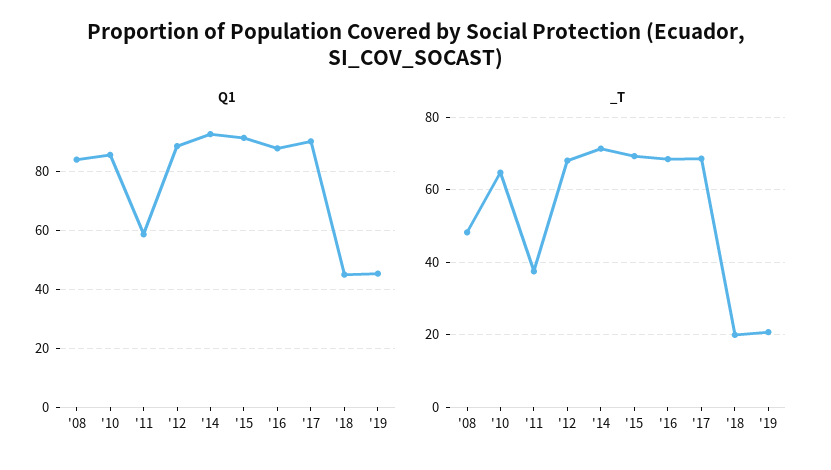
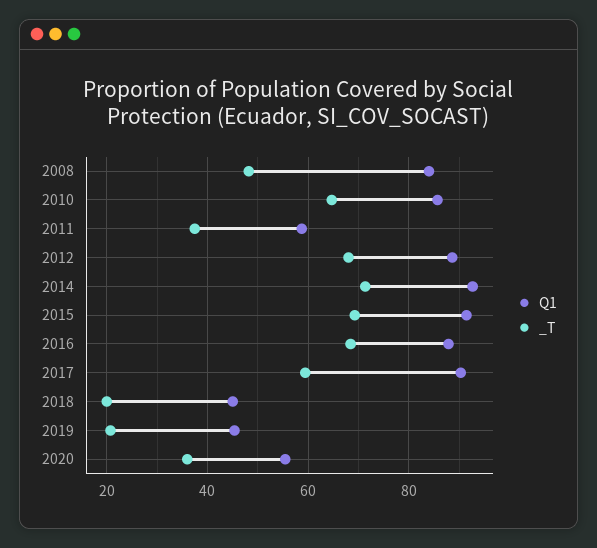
_T, '17: 68 -> 60
Q1, 2020: none -> 56
_T, 2020: none -> 36

